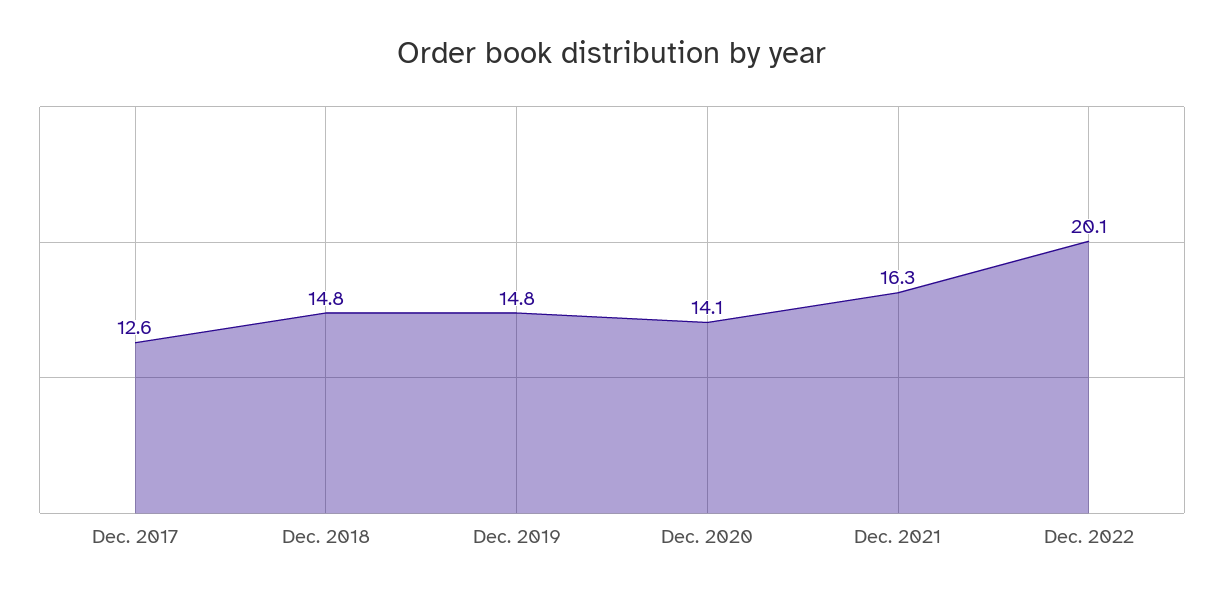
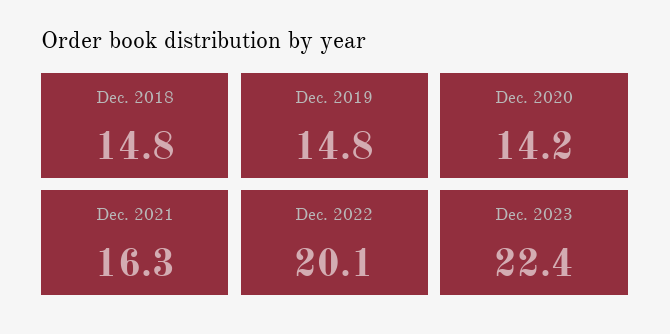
Dec. 2017: 12.6 -> none
Dec. 2020: 14.1 -> 14.2
Dec. 2023: none -> 22.4

